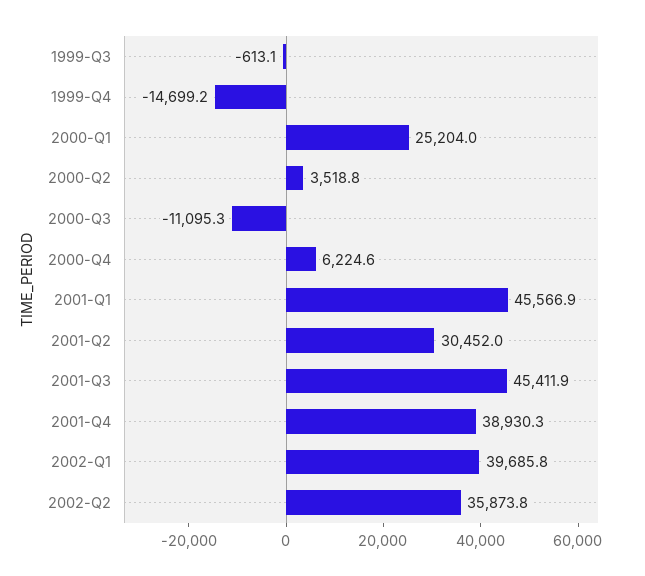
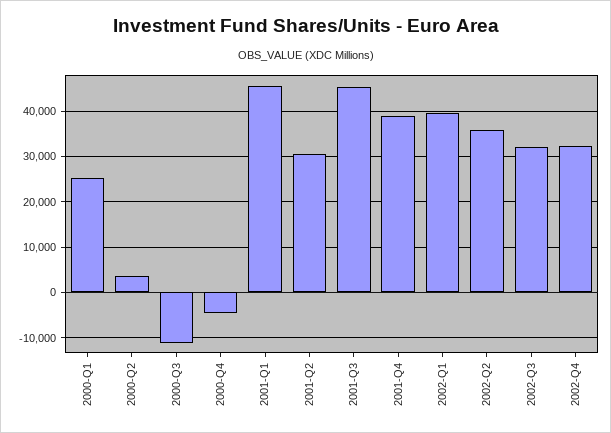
1999-Q3: -613.1 -> none
1999-Q4: -14699.2 -> none
2000-Q4: 6224.6 -> -4000
2002-Q3: none -> 32000
2002-Q4: none -> 32000

